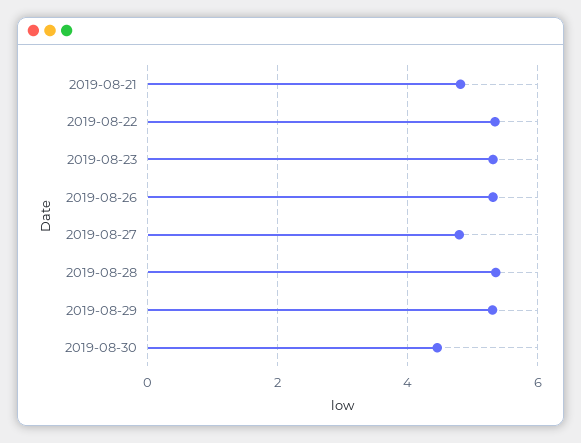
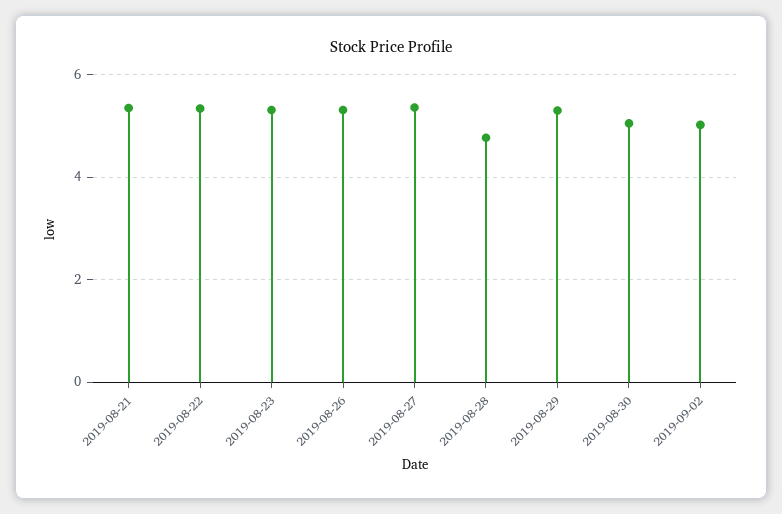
2019-08-21: 4.8 -> 5.4
2019-08-27: 4.8 -> 5.4
2019-08-28: 5.4 -> 4.8
2019-08-30: 4.4 -> 5
2019-09-02: none -> 5

